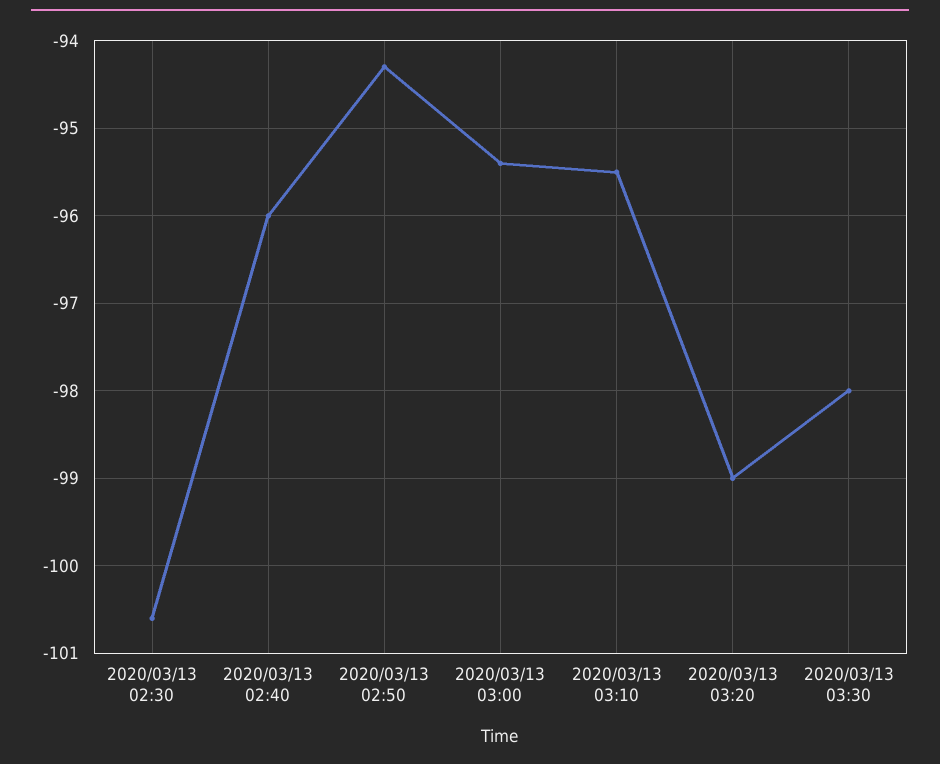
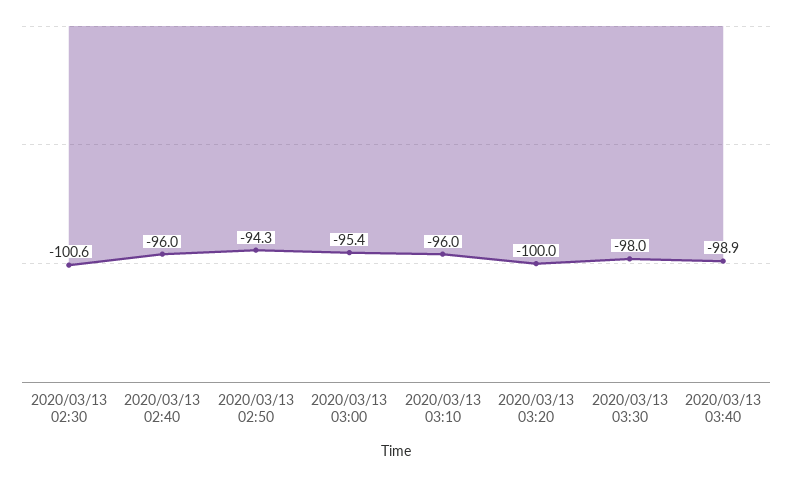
2020/03/13 03:10: -95.5 -> -96
2020/03/13 03:20: -99 -> -100
2020/03/13 03:40: none -> -98.9

